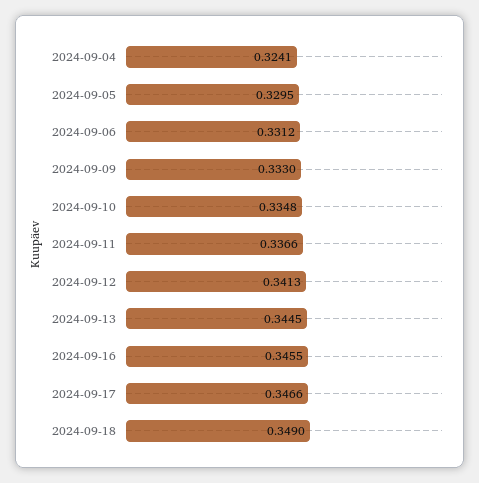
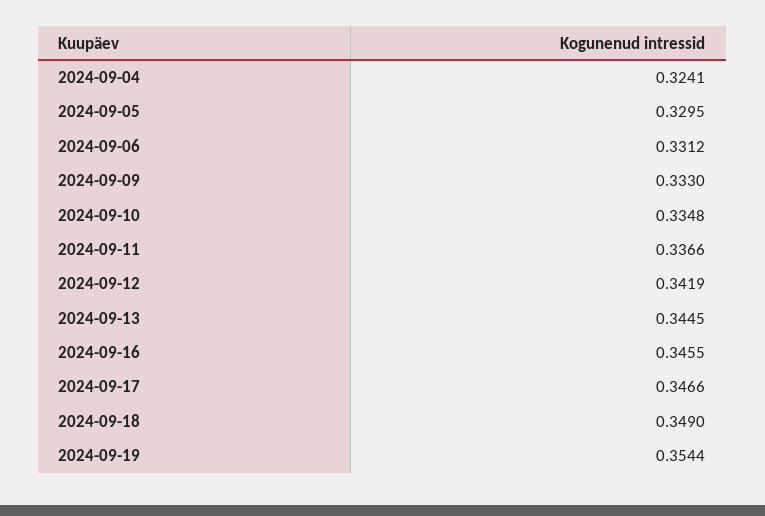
2024-09-12: 0.3413 -> 0.3419
2024-09-19: none -> 0.3544

